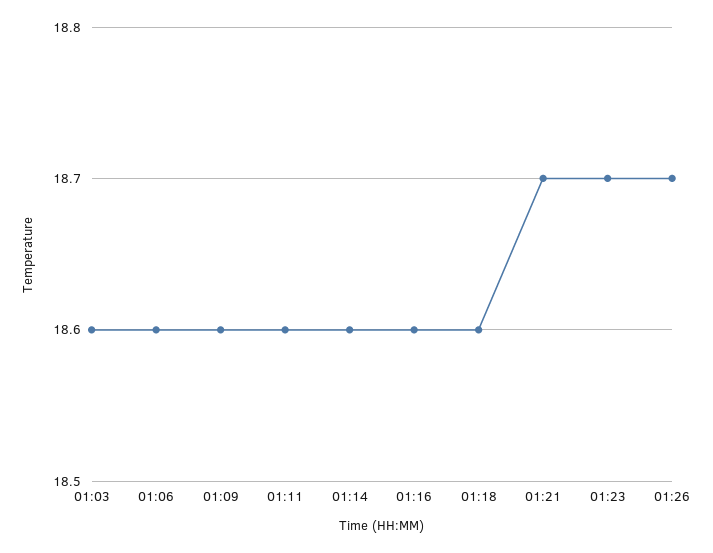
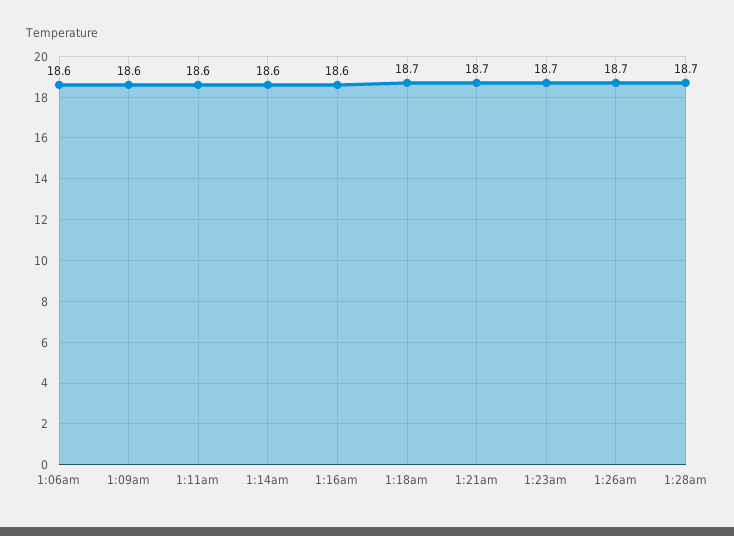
01:03: 18.6 -> none
01:18: 18.6 -> 18.7
1:28am: none -> 18.7

